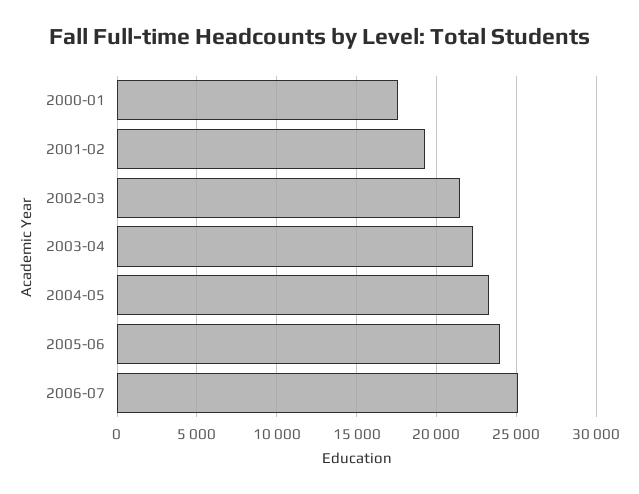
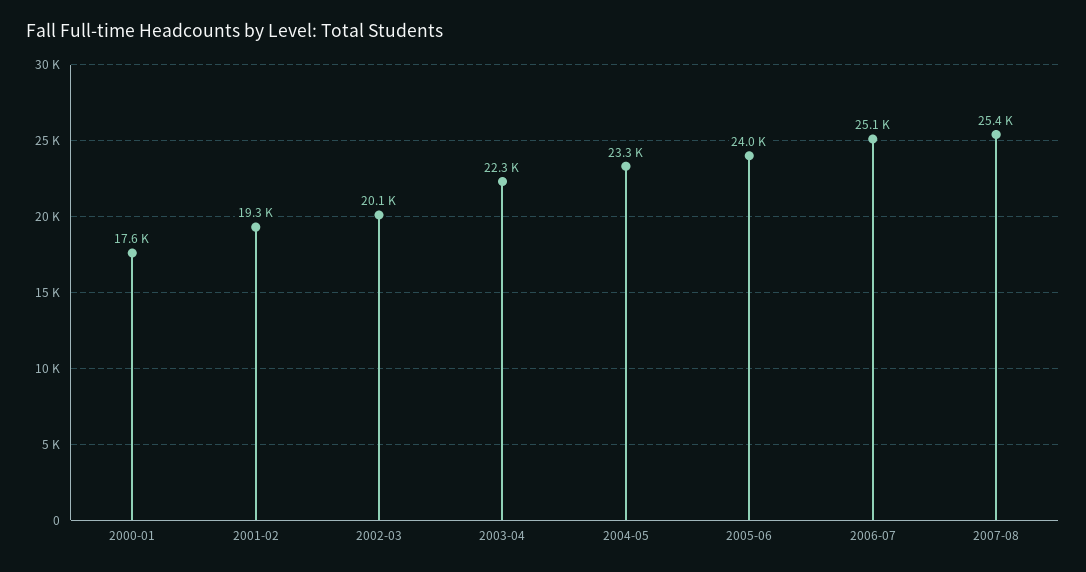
2002-03: 21500 -> 20100
2007-08: none -> 25400

